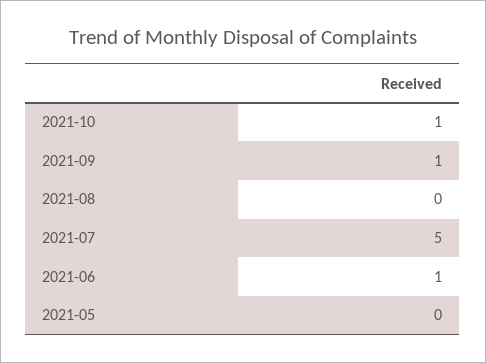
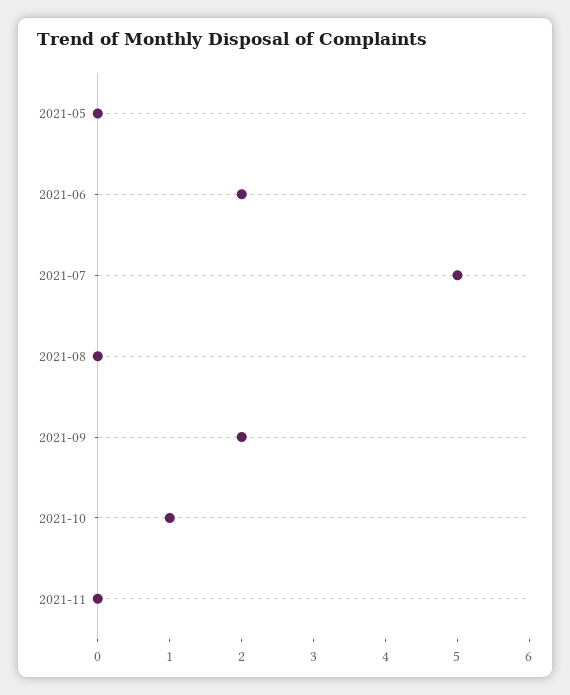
2021-09: 1 -> 2
2021-06: 1 -> 2
2021-11: none -> 0

